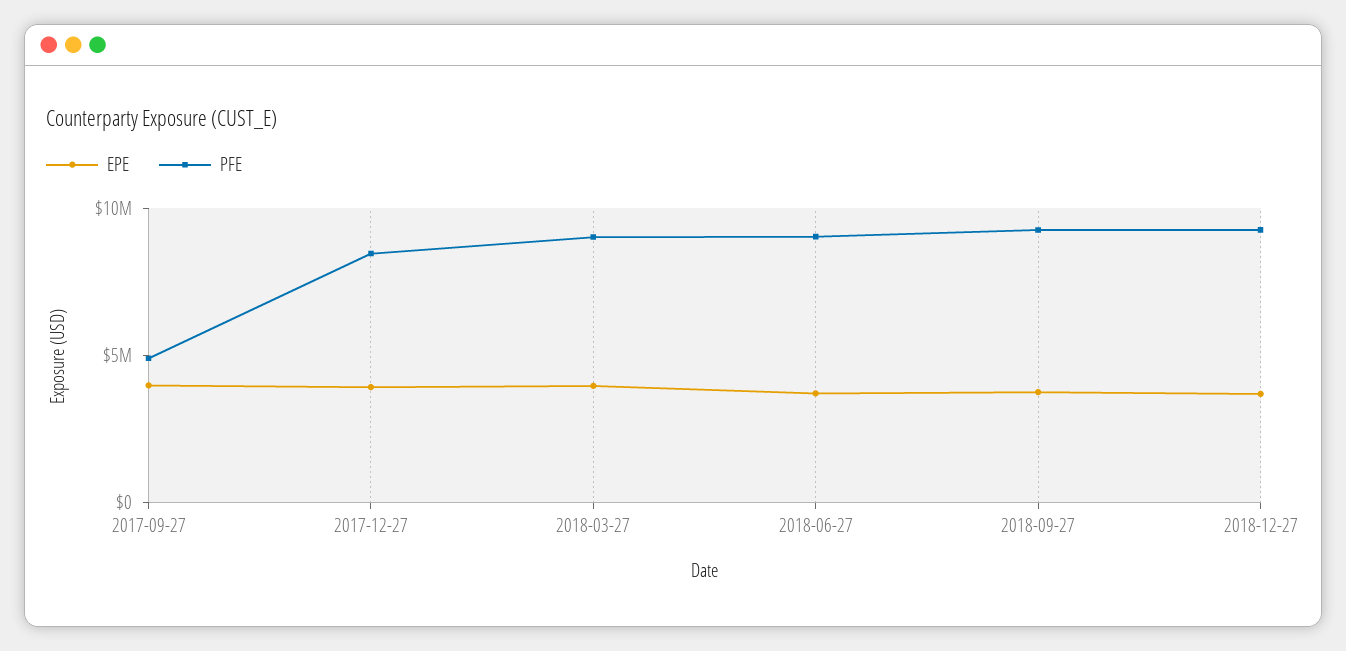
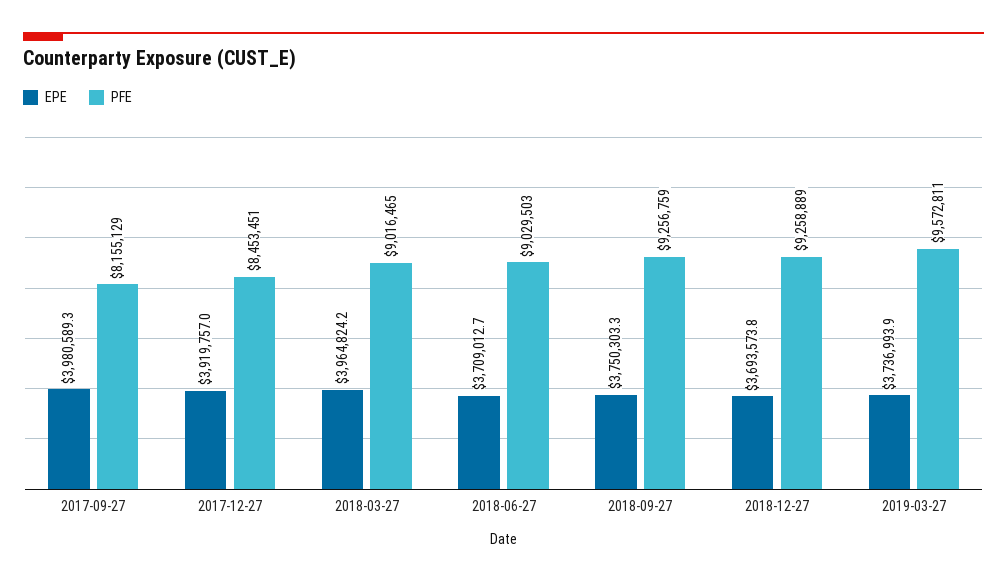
PFE, 2017-09-27: 5000000 -> 8155129
EPE, 2019-03-27: none -> 3736993.9
PFE, 2019-03-27: none -> 9572811

